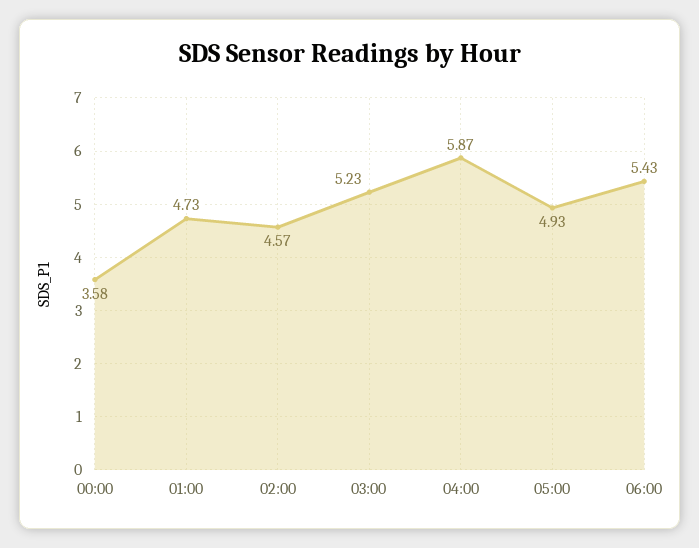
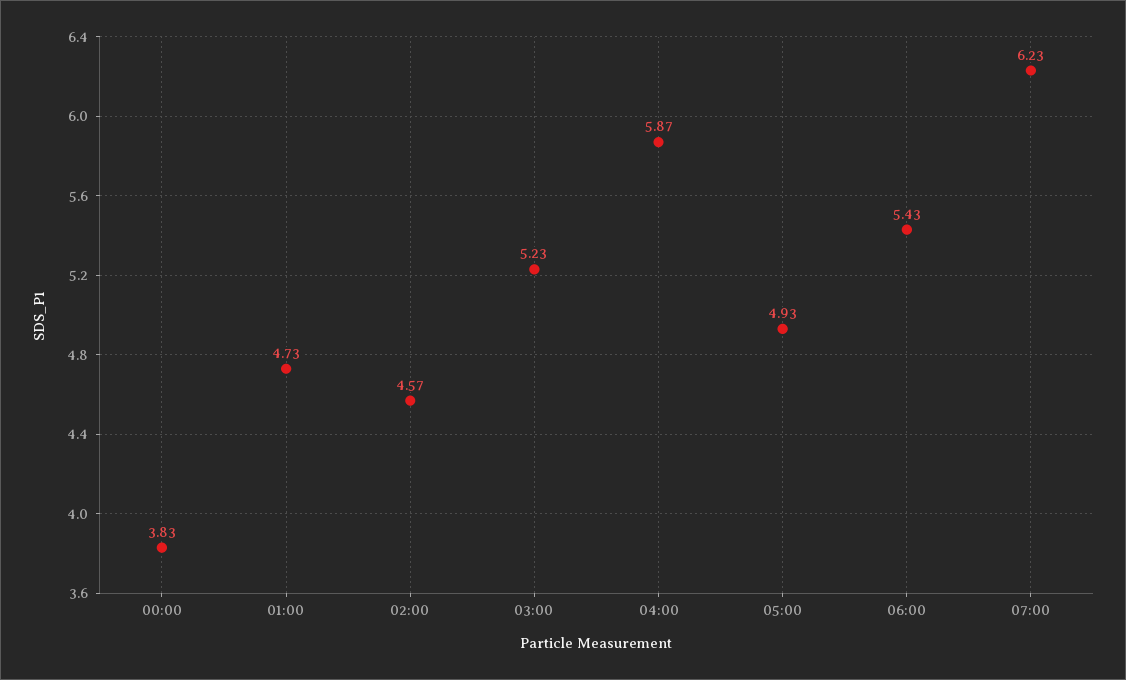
00:00: 3.58 -> 3.83
07:00: none -> 6.23

